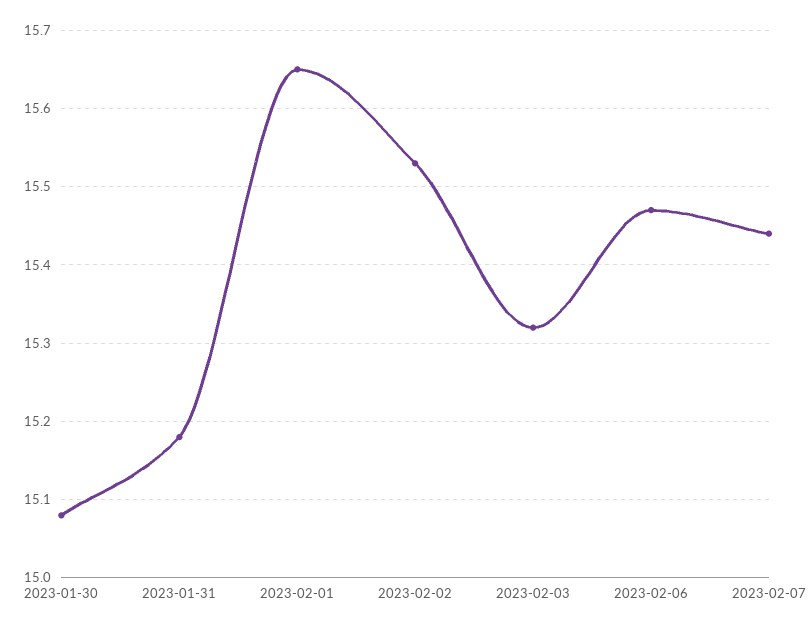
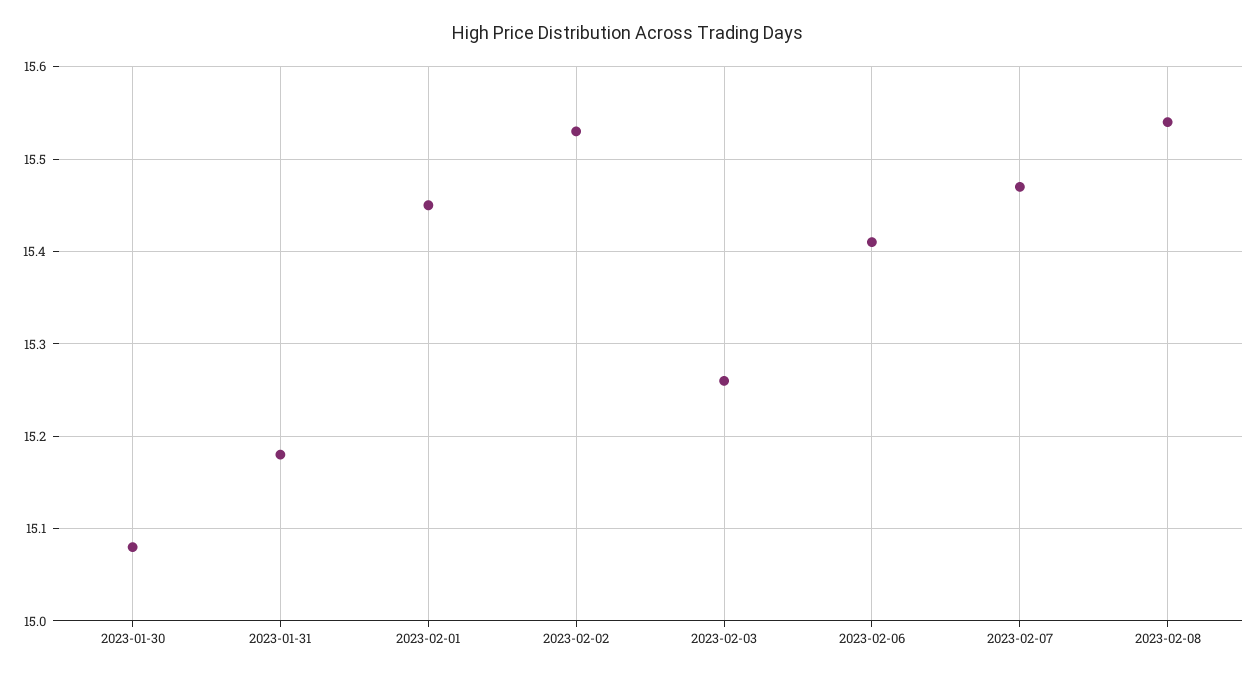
2023-02-01: 15.65 -> 15.45
2023-02-03: 15.32 -> 15.26
2023-02-06: 15.47 -> 15.41
2023-02-07: 15.44 -> 15.47
2023-02-08: none -> 15.54

